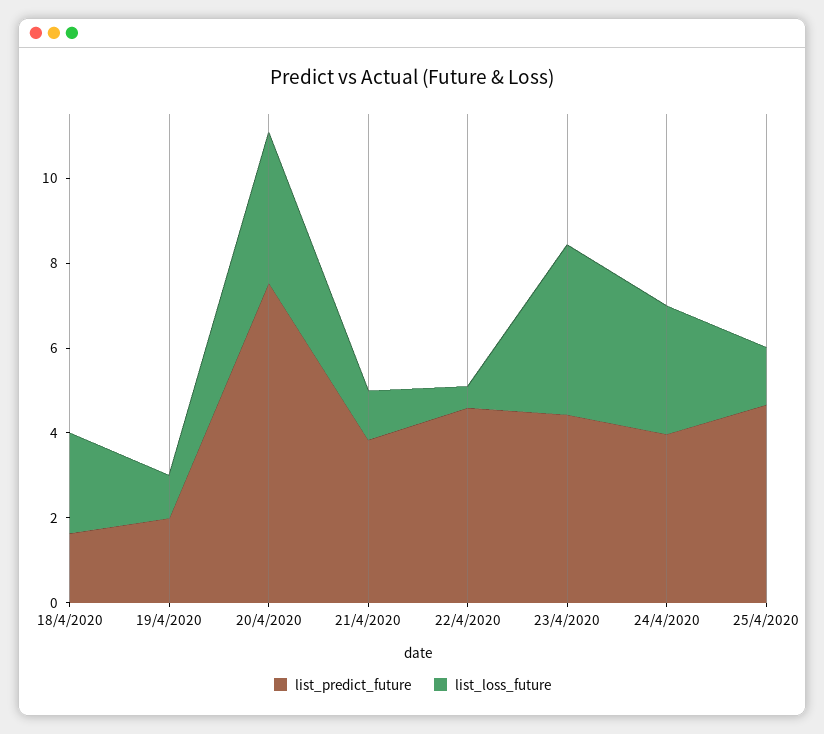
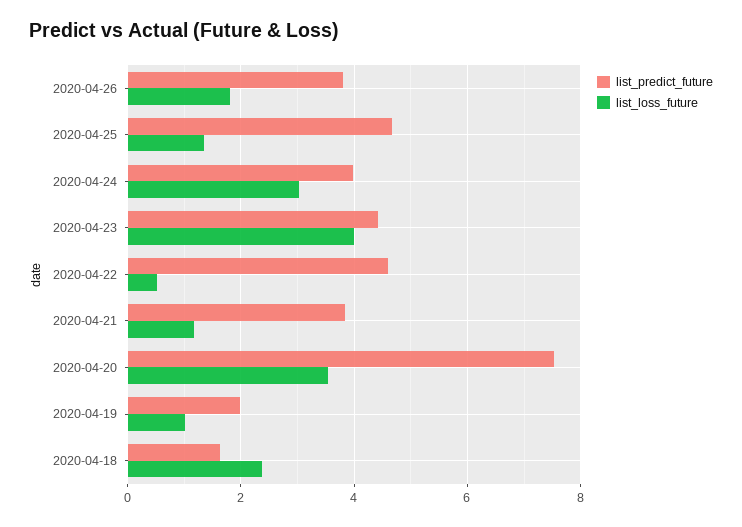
list_predict_future, 2020-04-26: none -> 3.8
list_loss_future, 2020-04-26: none -> 1.8

